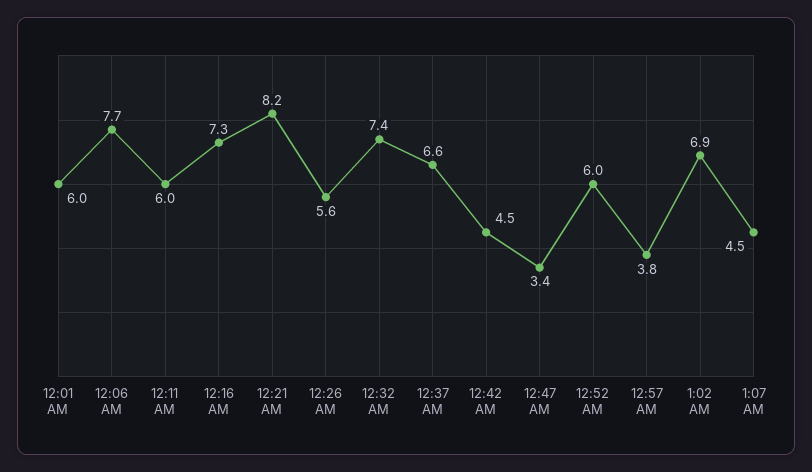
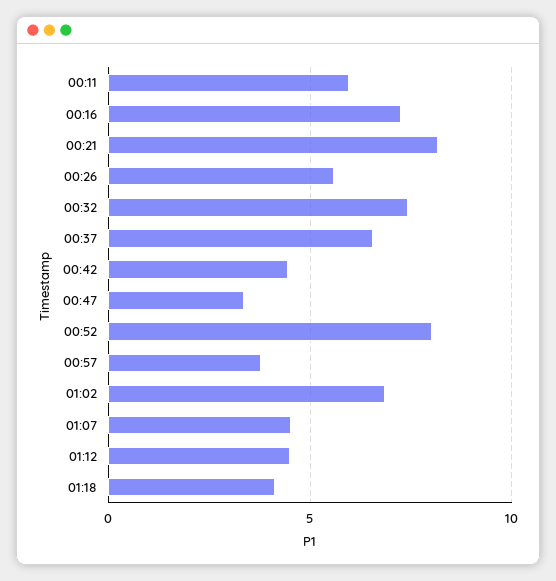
12:01 AM: 6 -> none
12:06 AM: 7.7 -> none
12:52 AM: 6 -> 8
01:12: none -> 4.5
01:18: none -> 4

